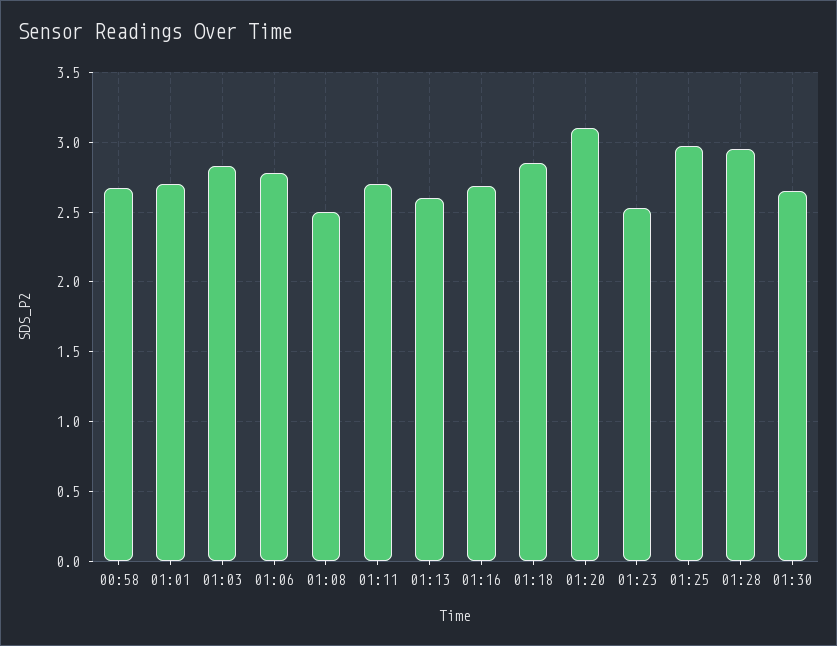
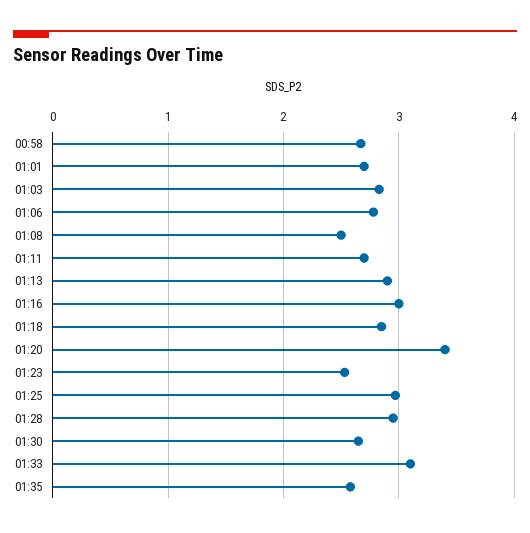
01:13: 2.6 -> 2.9
01:16: 2.7 -> 3
01:20: 3.1 -> 3.4
01:33: none -> 3.1
01:35: none -> 2.6

